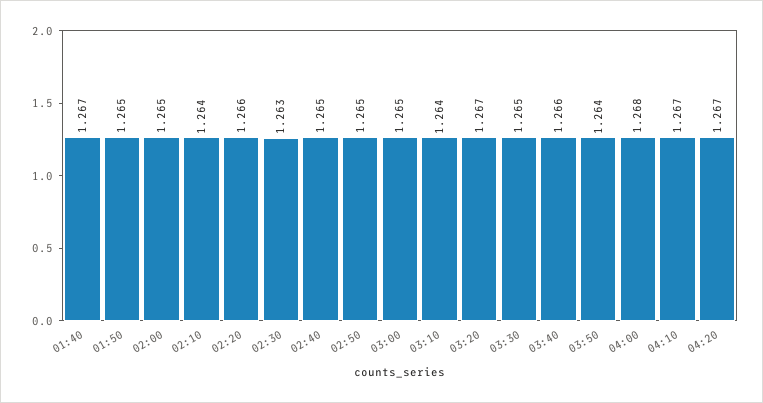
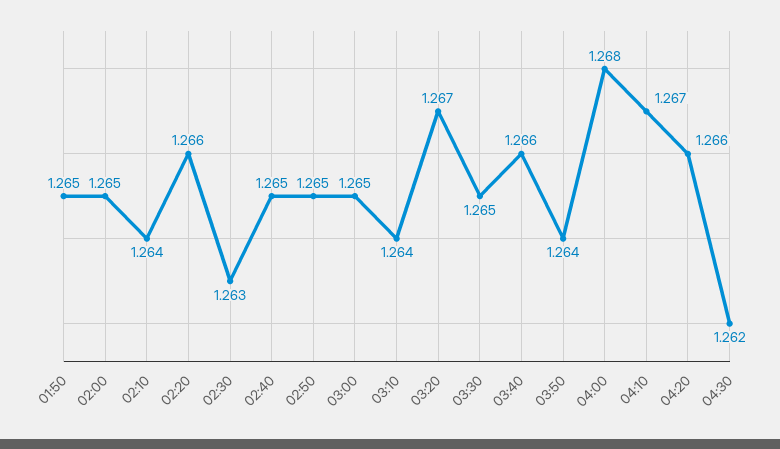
01:40: 1.267 -> none
04:20: 1.267 -> 1.266
04:30: none -> 1.262

